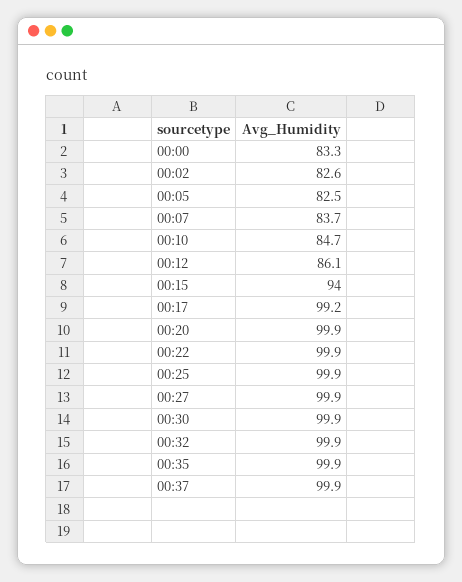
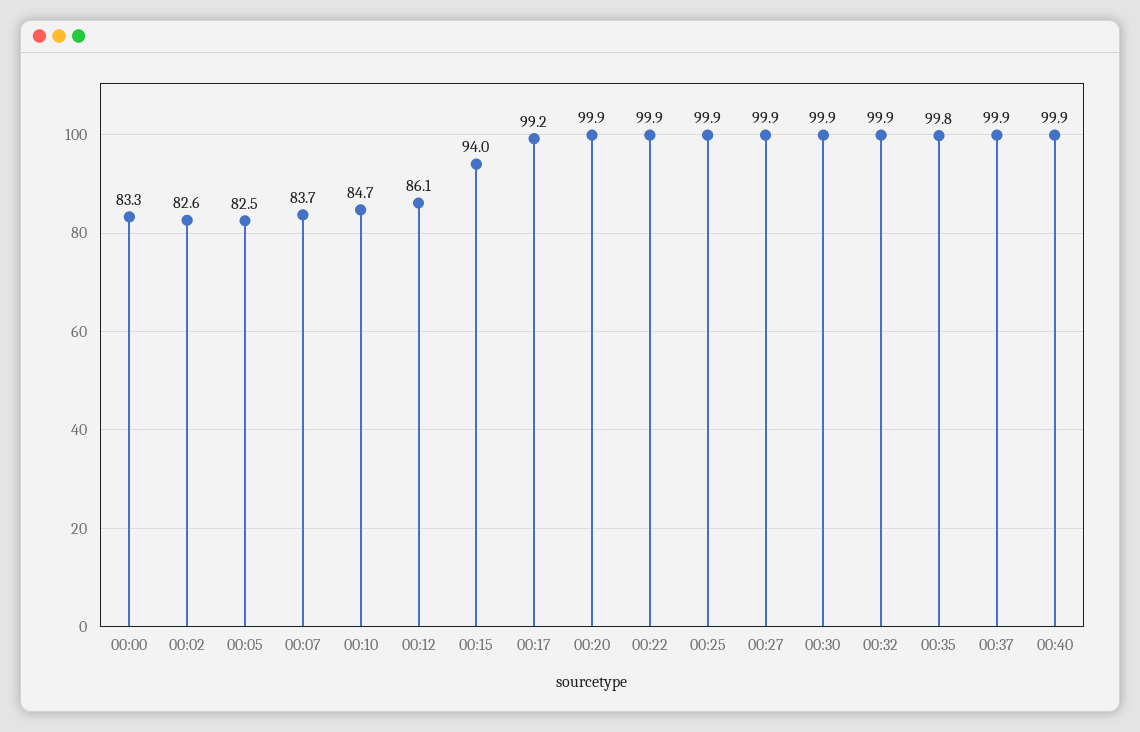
00:35: 99.9 -> 99.8
00:40: none -> 99.9

